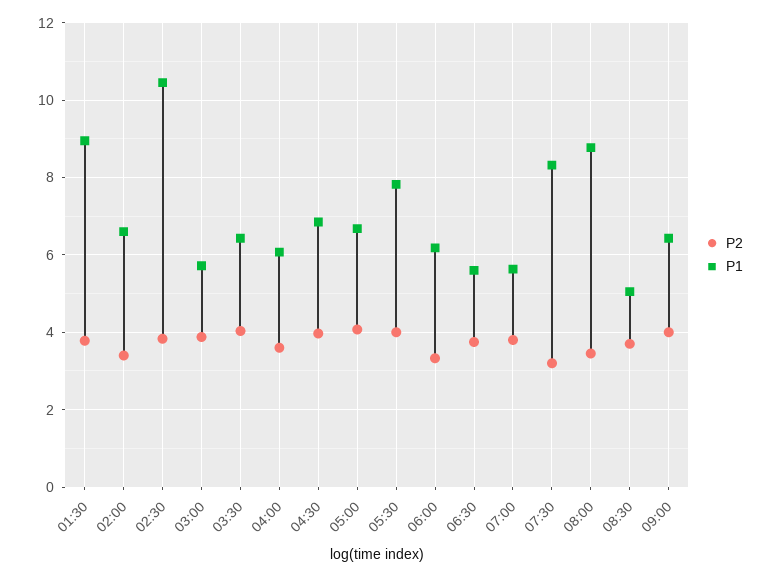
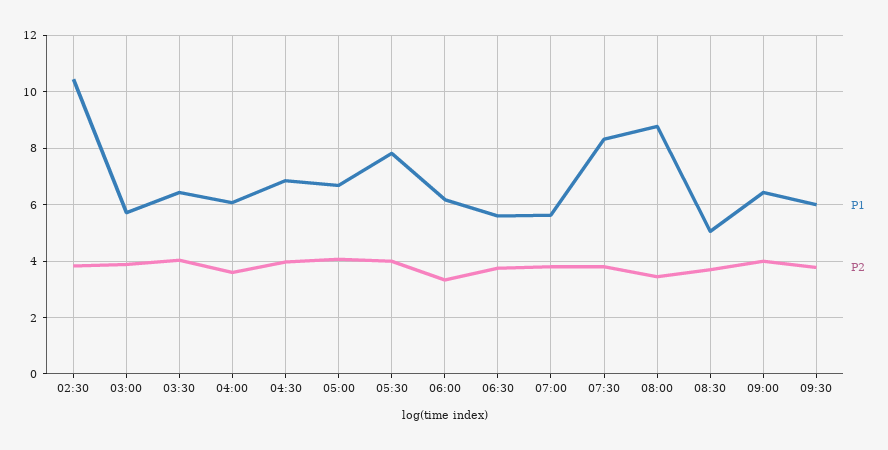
P2, 01:30: 3.8 -> none
P1, 01:30: 9 -> none
P2, 02:00: 3.4 -> none
P1, 02:00: 6.6 -> none
P2, 07:30: 3.2 -> 3.75
P1, 09:30: none -> 6
P2, 09:30: none -> 3.75

